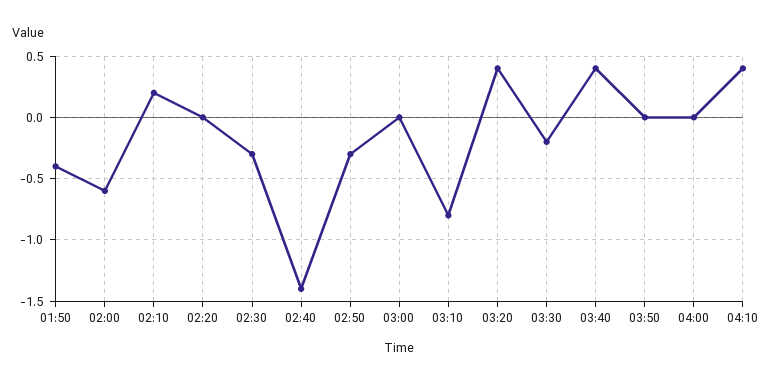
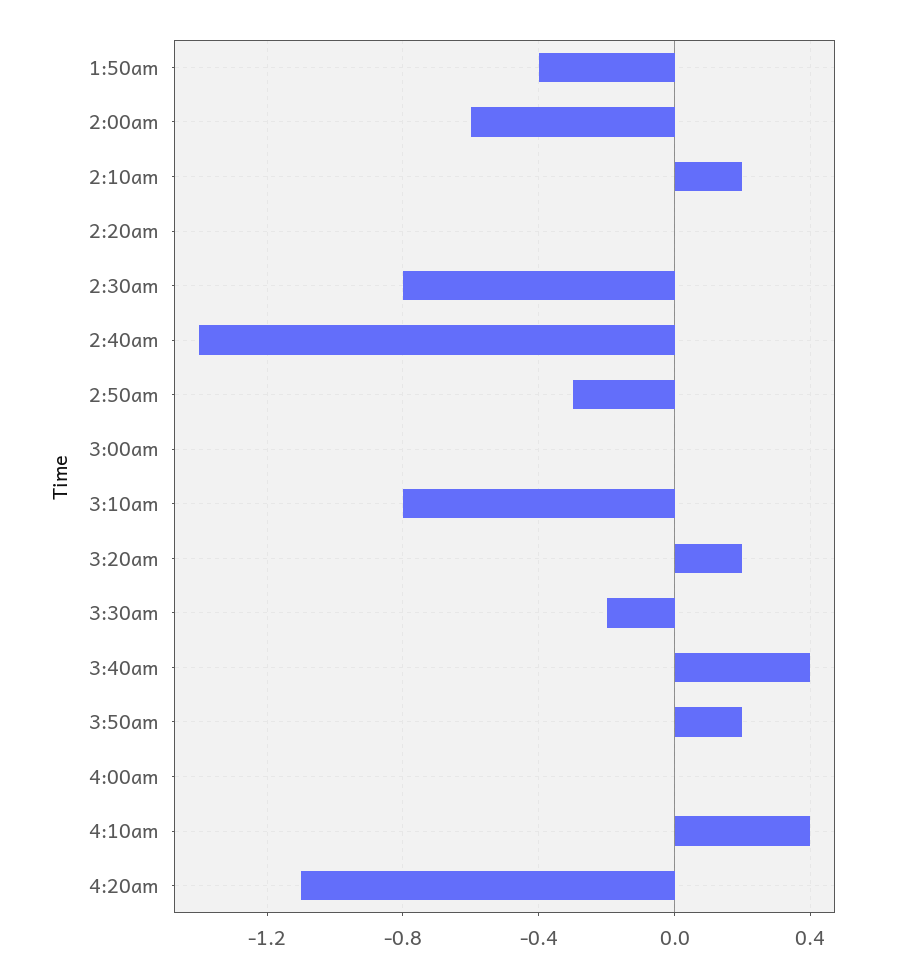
02:30: -0.3 -> -0.8
03:20: 0.4 -> 0.2
03:50: 0 -> 0.2
4:20am: none -> -1.1

